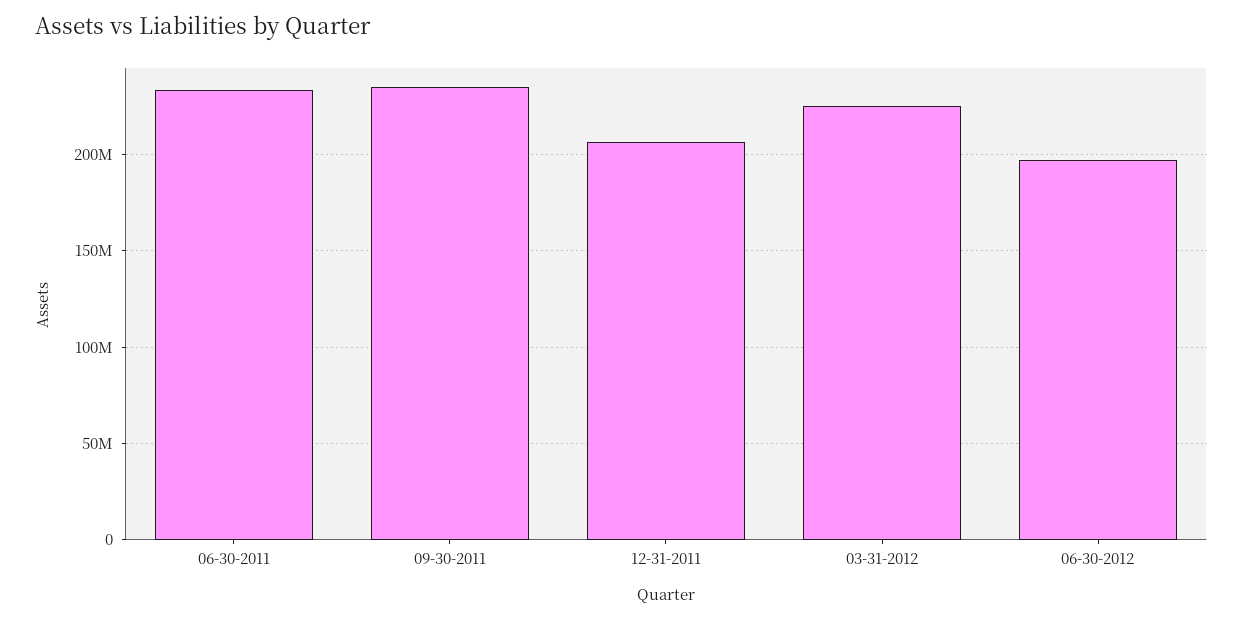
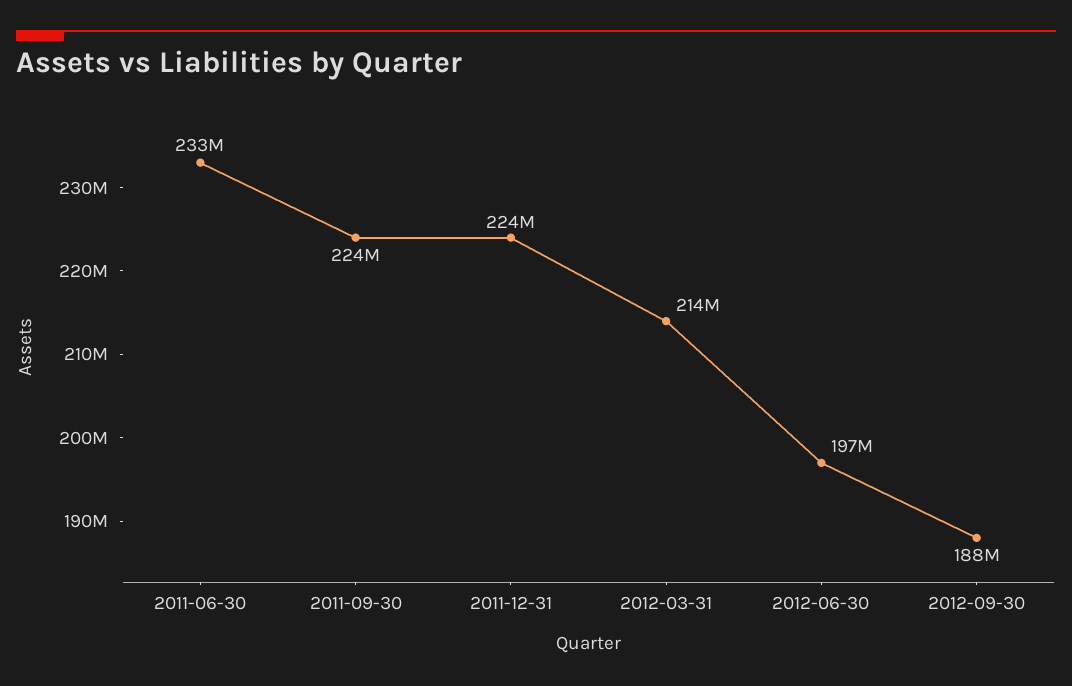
09-30-2011: 235000000 -> 224000000
12-31-2011: 205000000 -> 224000000
03-31-2012: 225000000 -> 214000000
2012-09-30: none -> 188000000

